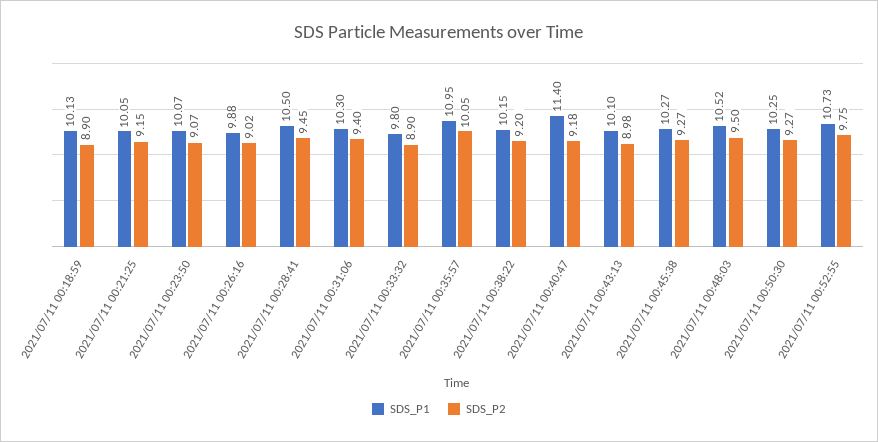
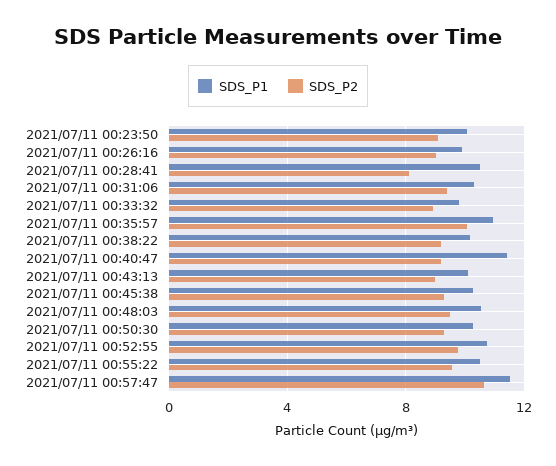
SDS_P1, 2021/07/11 00:18:59: 10.13 -> none
SDS_P2, 2021/07/11 00:18:59: 8.9 -> none
SDS_P1, 2021/07/11 00:21:25: 10.05 -> none
SDS_P2, 2021/07/11 00:21:25: 9.15 -> none
SDS_P2, 2021/07/11 00:28:41: 9.45 -> 8
SDS_P1, 2021/07/11 00:55:22: none -> 10.5
SDS_P2, 2021/07/11 00:55:22: none -> 9.5
SDS_P1, 2021/07/11 00:57:47: none -> 11.5
SDS_P2, 2021/07/11 00:57:47: none -> 10.5

